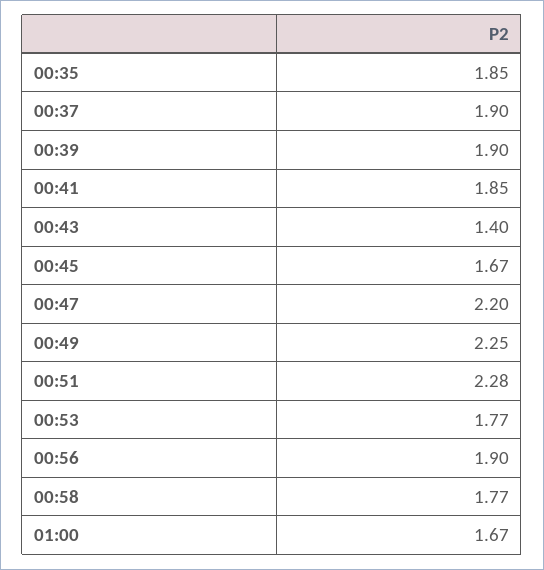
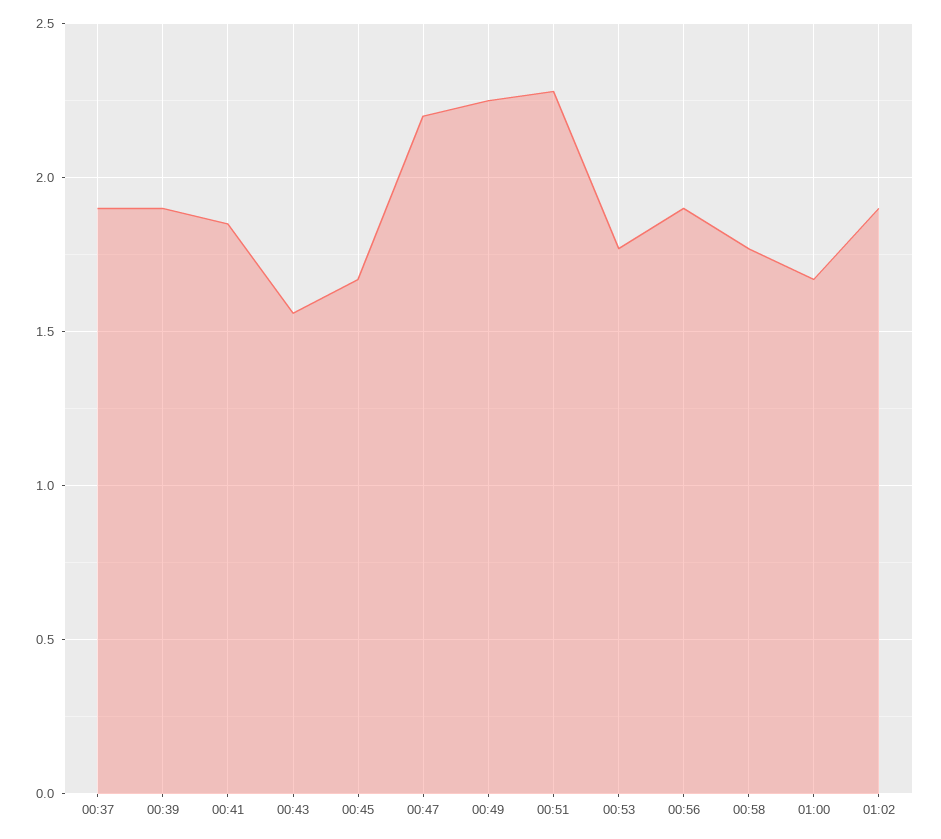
00:35: 1.85 -> none
00:43: 1.4 -> 1.55
01:02: none -> 1.9

